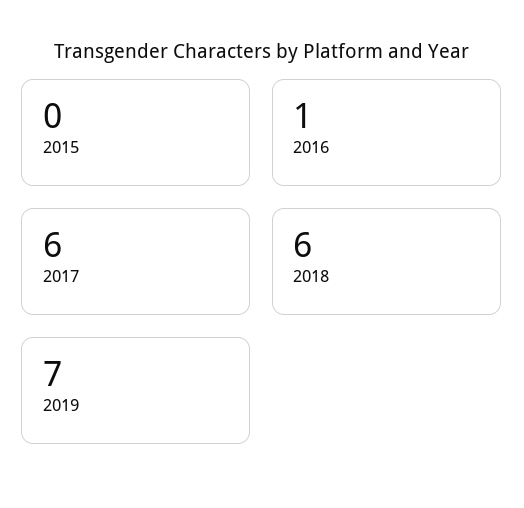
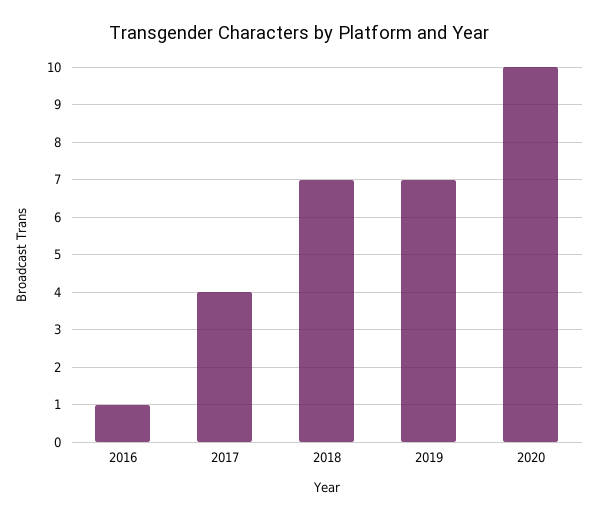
2015: 0 -> none
2017: 6 -> 4
2018: 6 -> 7
2020: none -> 10

